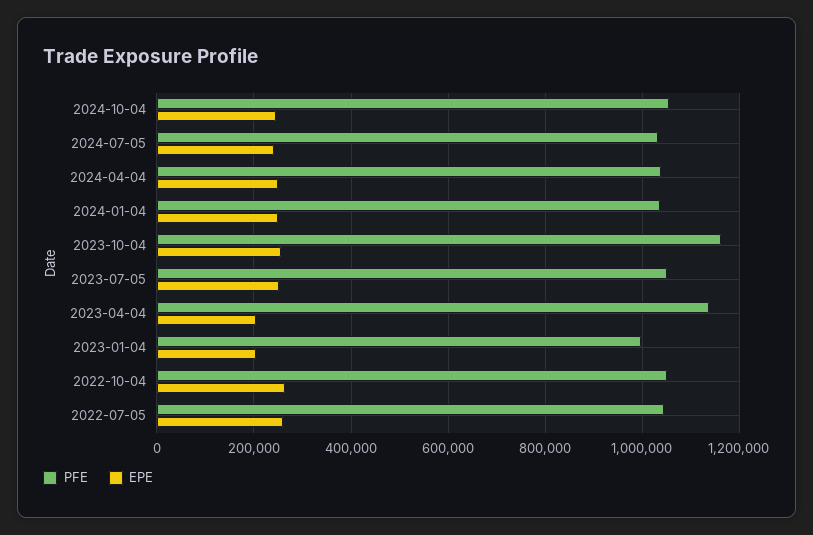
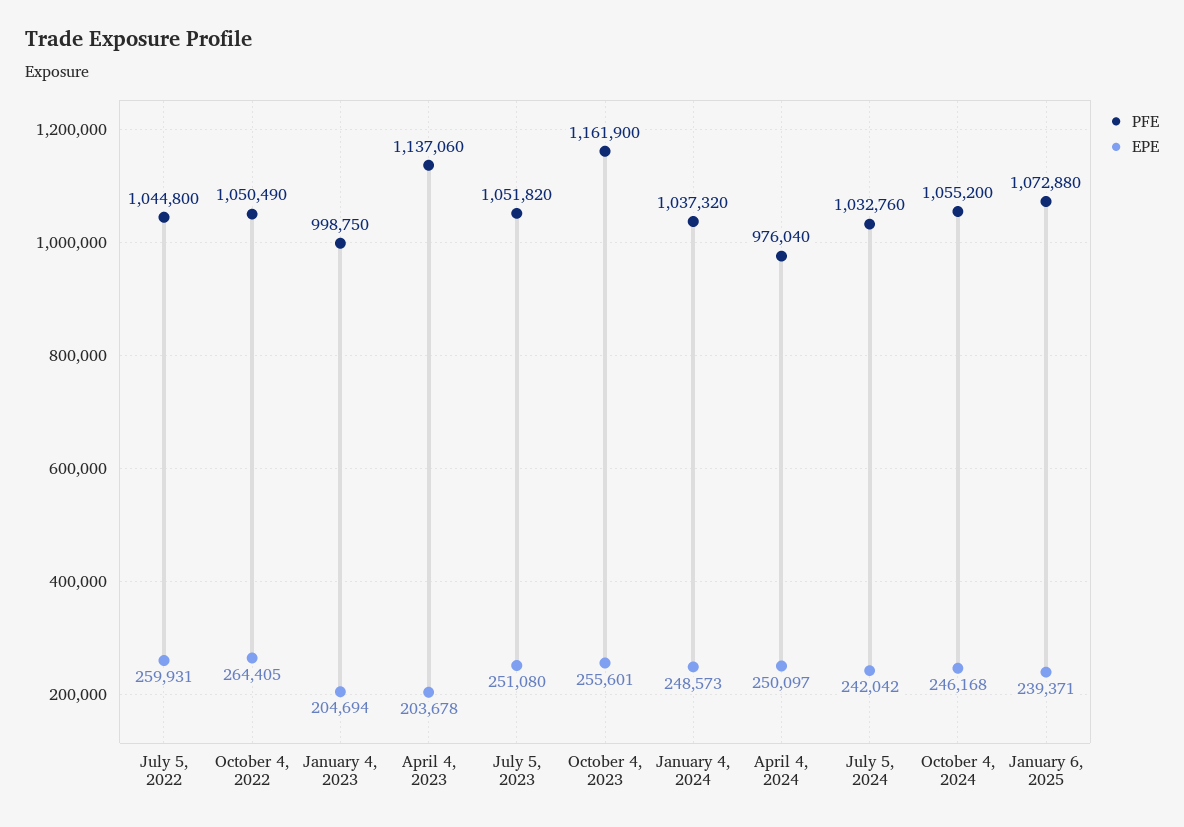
PFE, 2024-04-04: 1040000 -> 976040
PFE, January 6, 2025: none -> 1072880
EPE, January 6, 2025: none -> 239371

